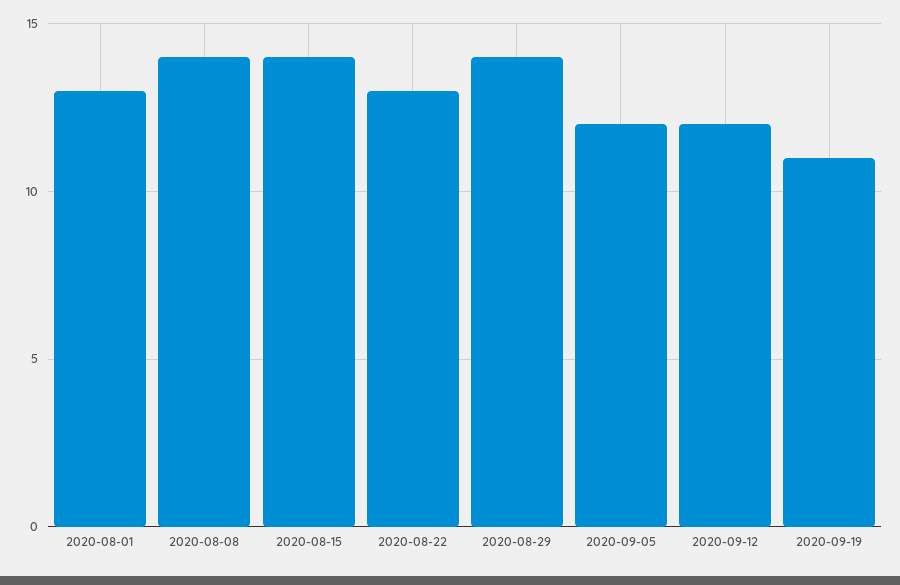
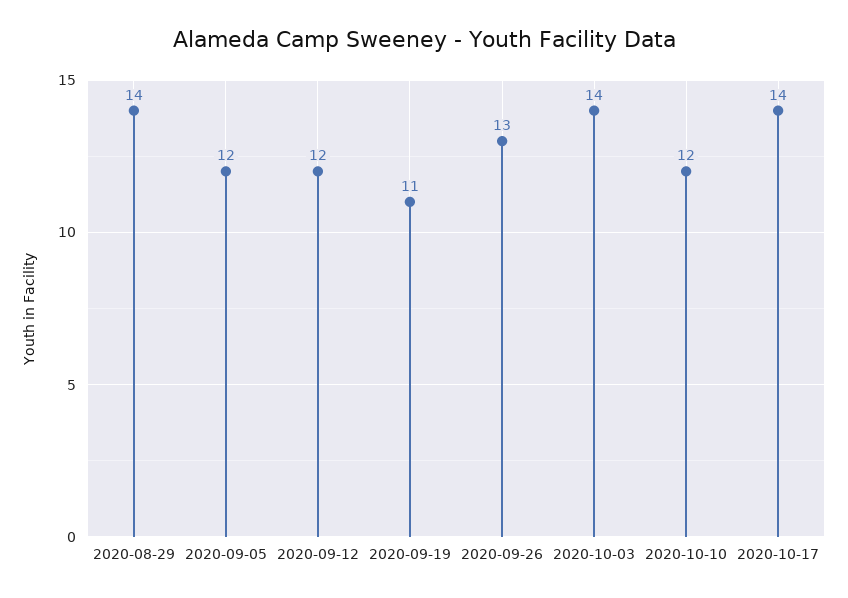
2020-08-01: 13 -> none
2020-08-08: 14 -> none
2020-08-15: 14 -> none
2020-08-22: 13 -> none
2020-09-26: none -> 13
2020-10-03: none -> 14
2020-10-10: none -> 12
2020-10-17: none -> 14

